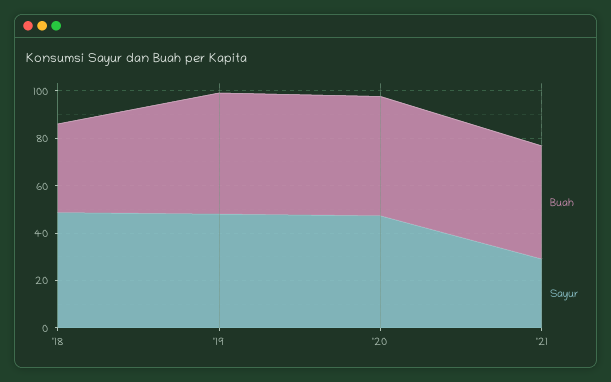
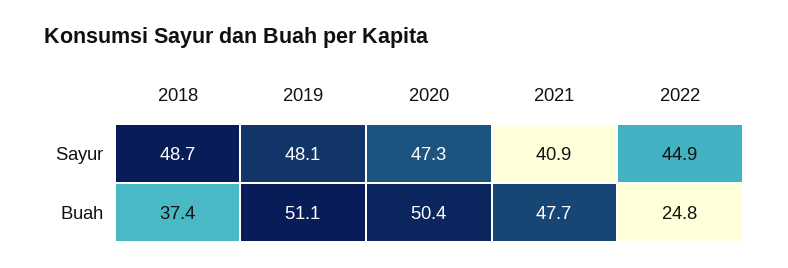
Sayur, '21: 30 -> 40.9
Sayur, 2022: none -> 44.9
Buah, 2022: none -> 24.8

